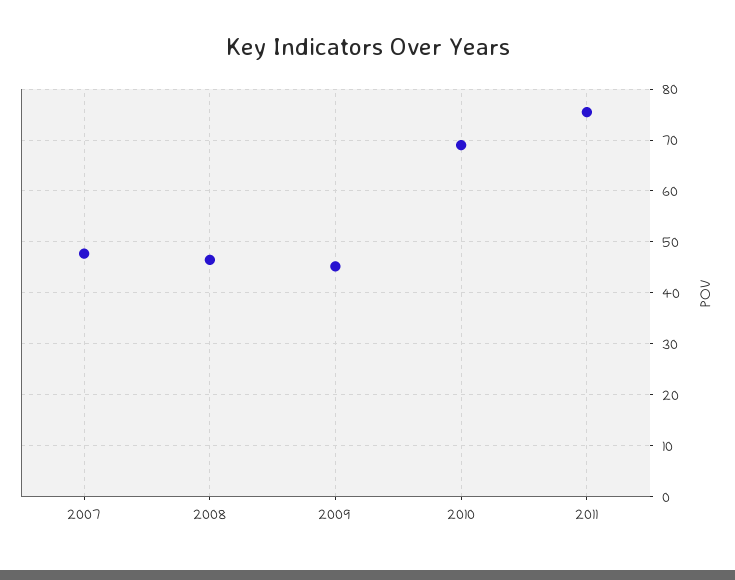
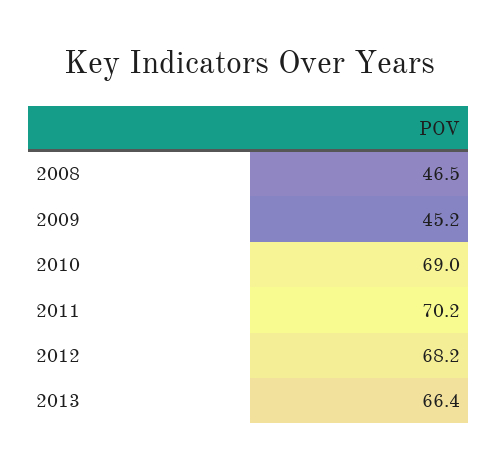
2007: 48 -> none
2011: 76 -> 70.2
2012: none -> 68.2
2013: none -> 66.4

